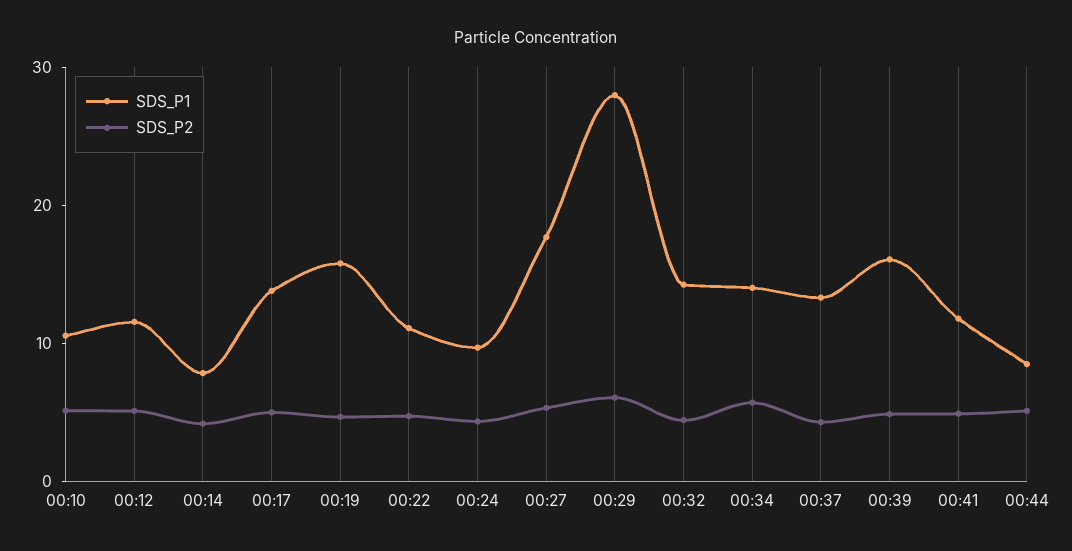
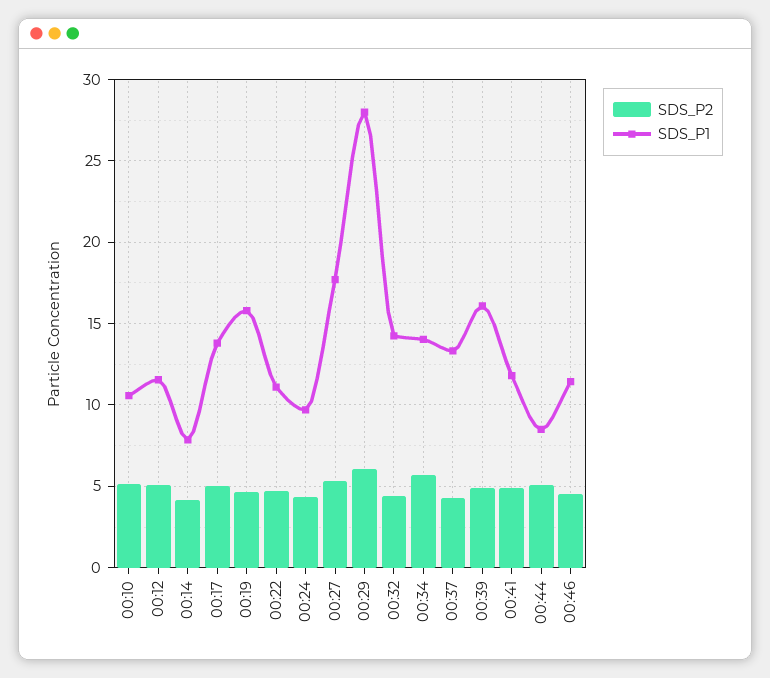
SDS_P2, 00:46: none -> 4.5
SDS_P1, 00:46: none -> 11.5

